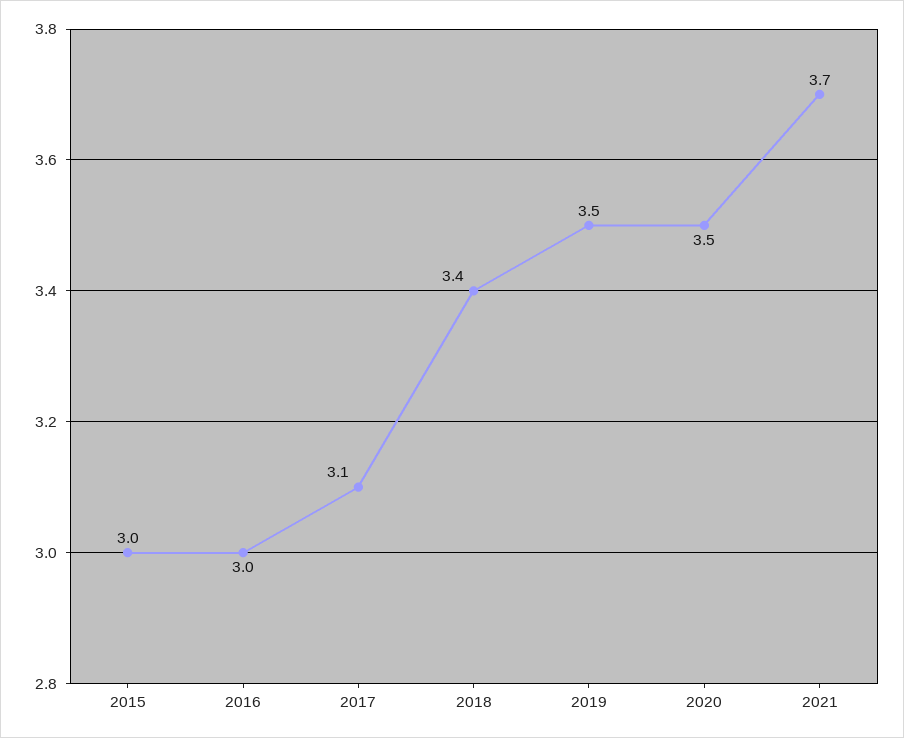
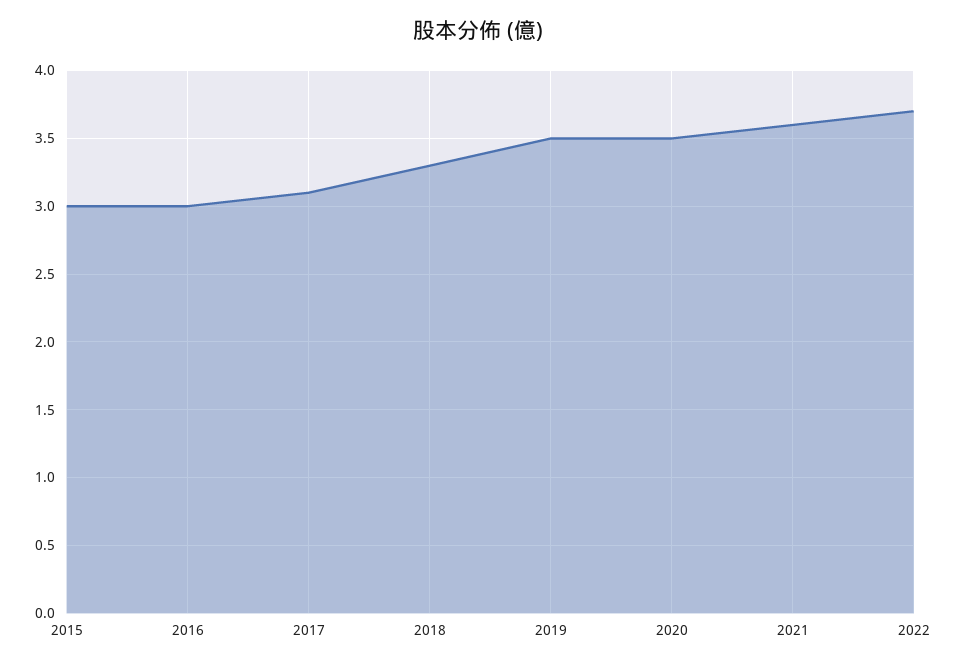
2018: 3.4 -> 3.3
2021: 3.7 -> 3.6
2022: none -> 3.7

